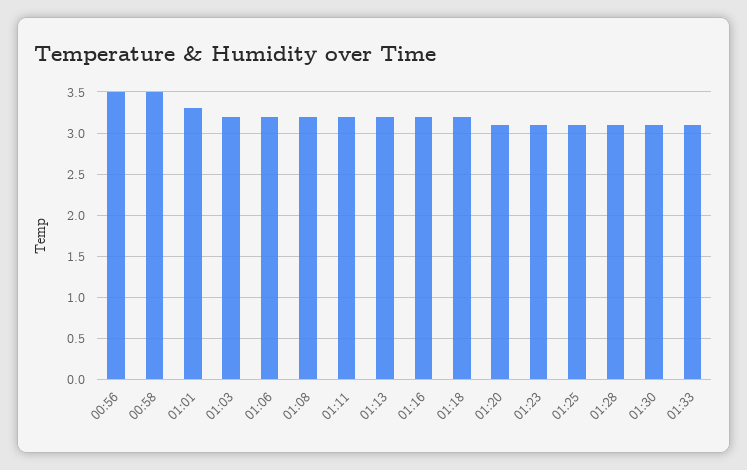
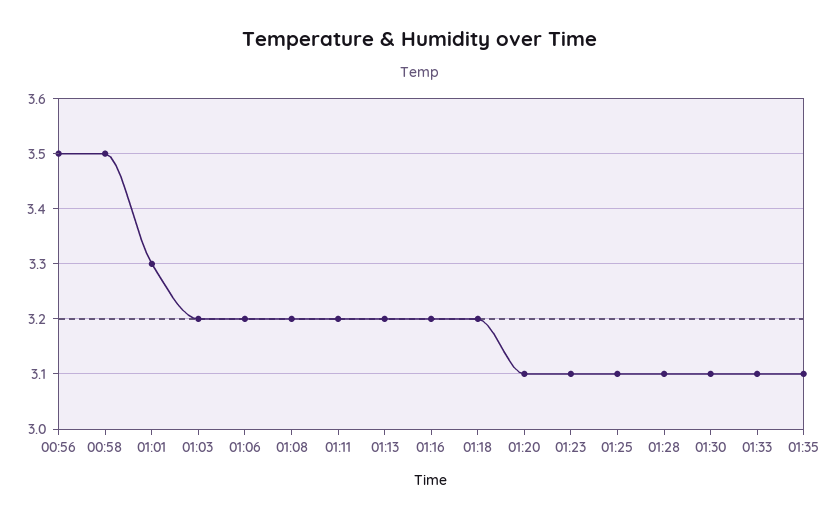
01:35: none -> 3.1

